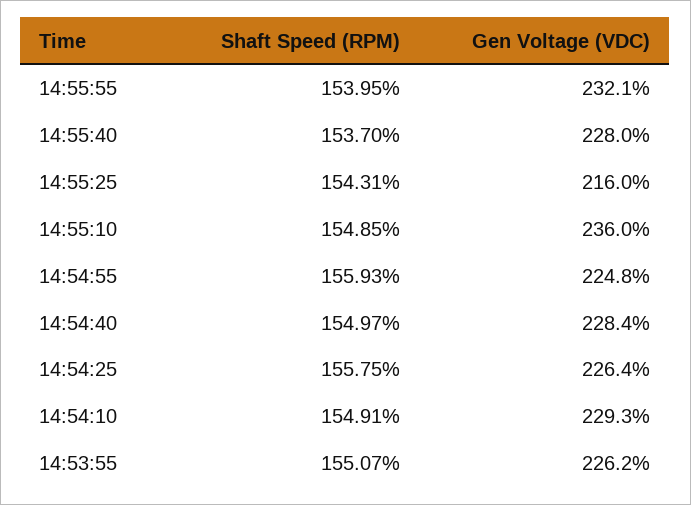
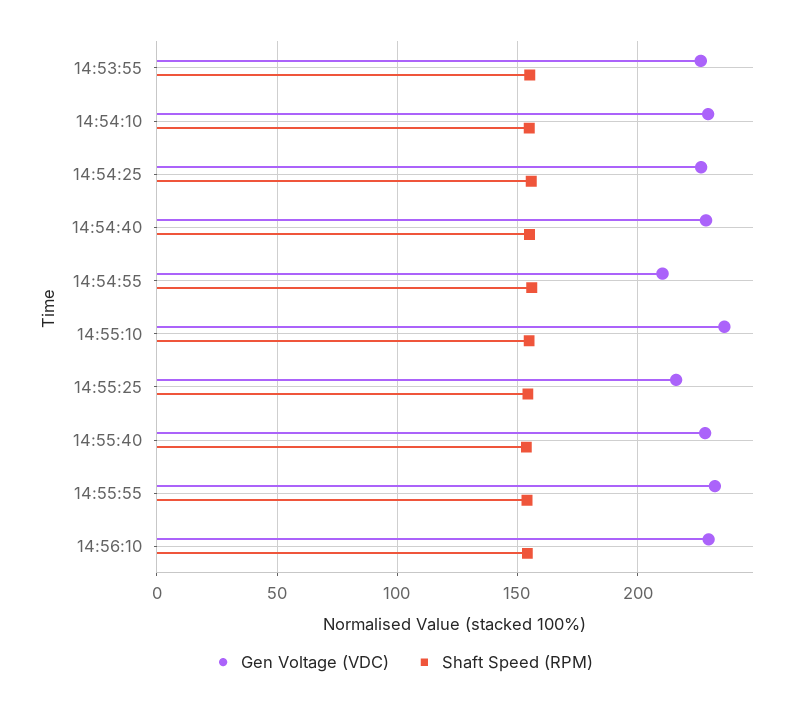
Gen Voltage (VDC), 14:54:55: 224.8 -> 210
Gen Voltage (VDC), 14:56:10: none -> 230
Shaft Speed (RPM), 14:56:10: none -> 155

